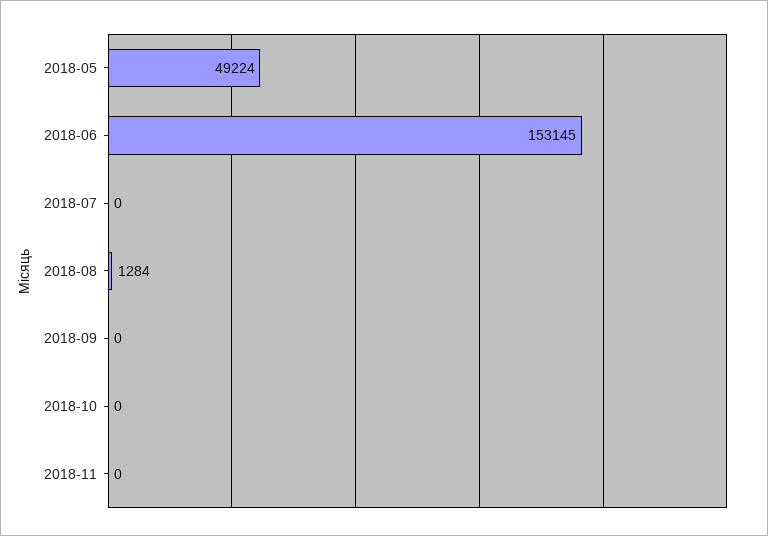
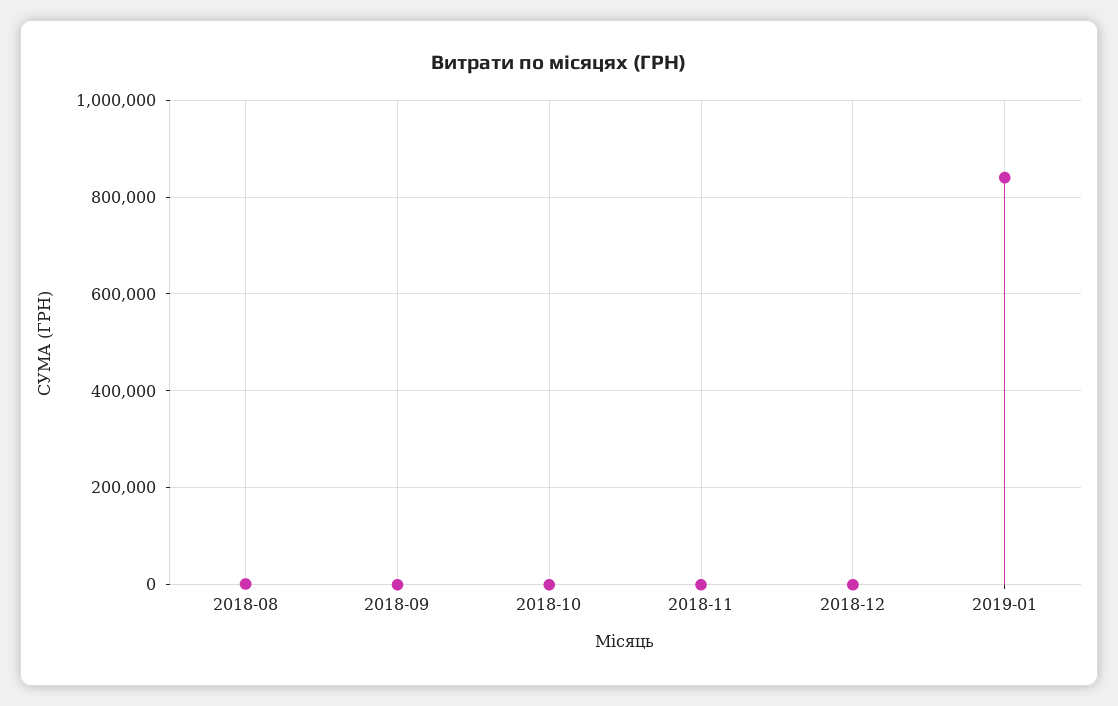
2018-05: 49224 -> none
2018-06: 153145 -> none
2018-07: 0 -> none
2018-12: none -> 0
2019-01: none -> 840000

